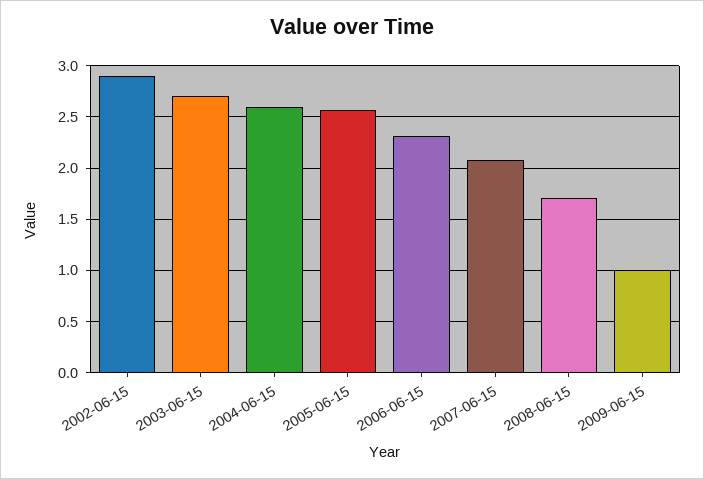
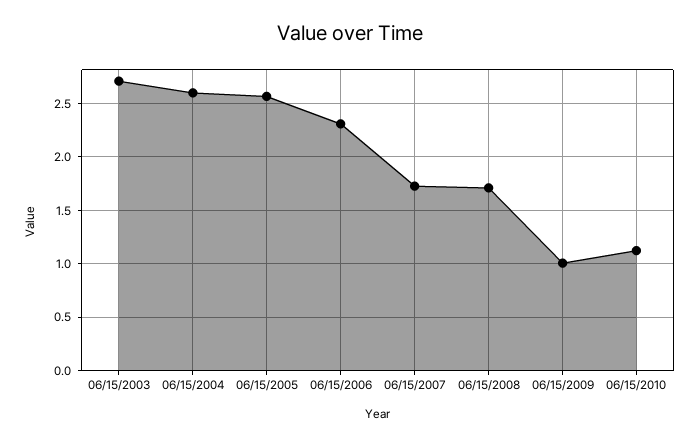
2002-06-15: 2.9 -> none
2007-06-15: 2.1 -> 1.7
06/15/2010: none -> 1.1

